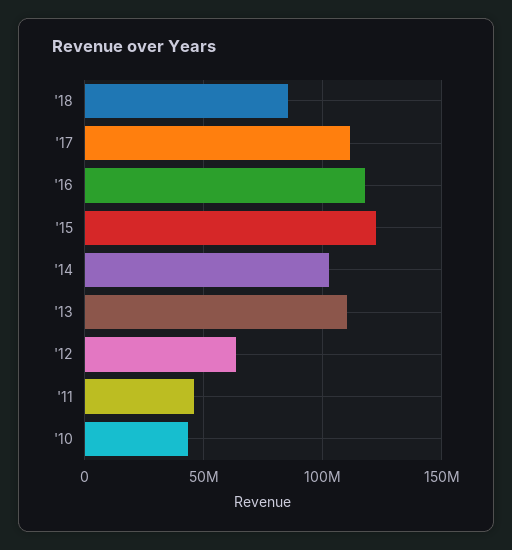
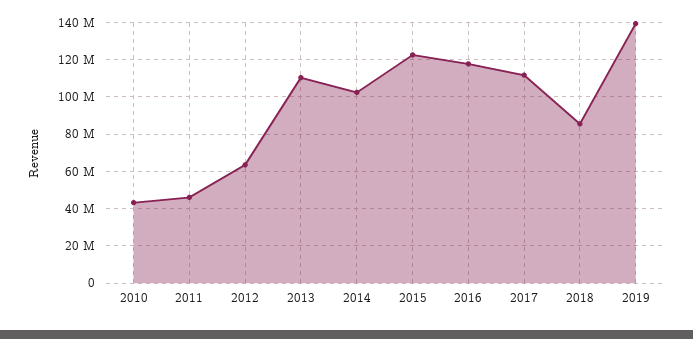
2019: none -> 140000000

